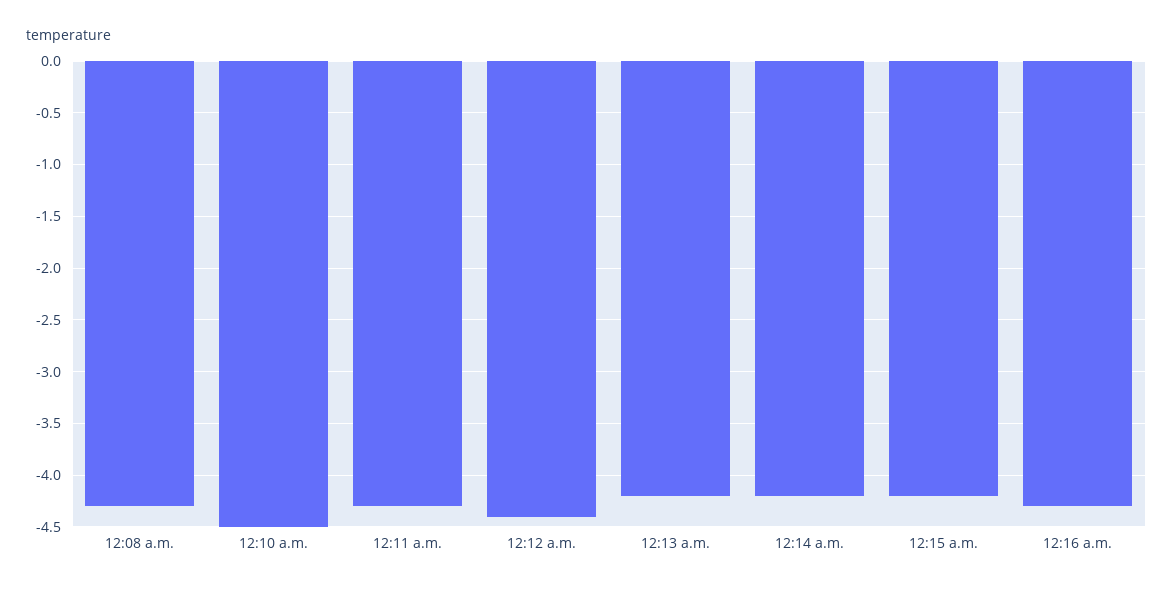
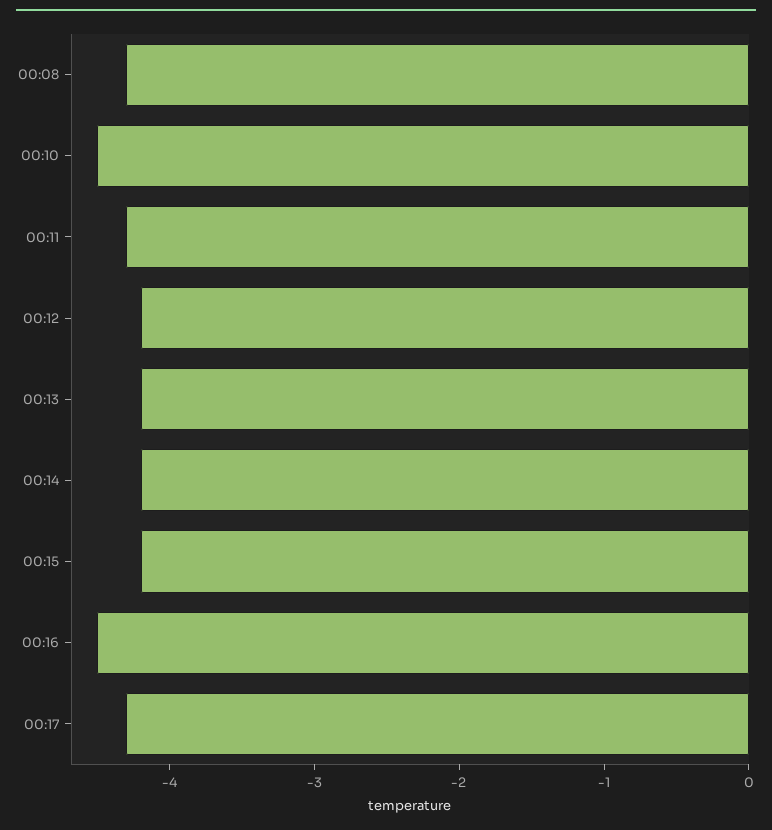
12:12 a.m.: -4.4 -> -4.2
12:16 a.m.: -4.3 -> -4.5
00:17: none -> -4.3

